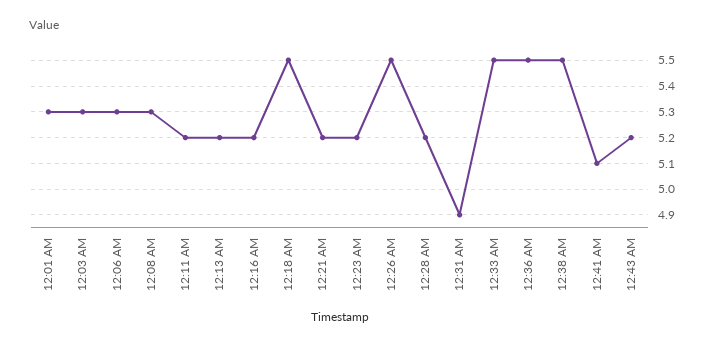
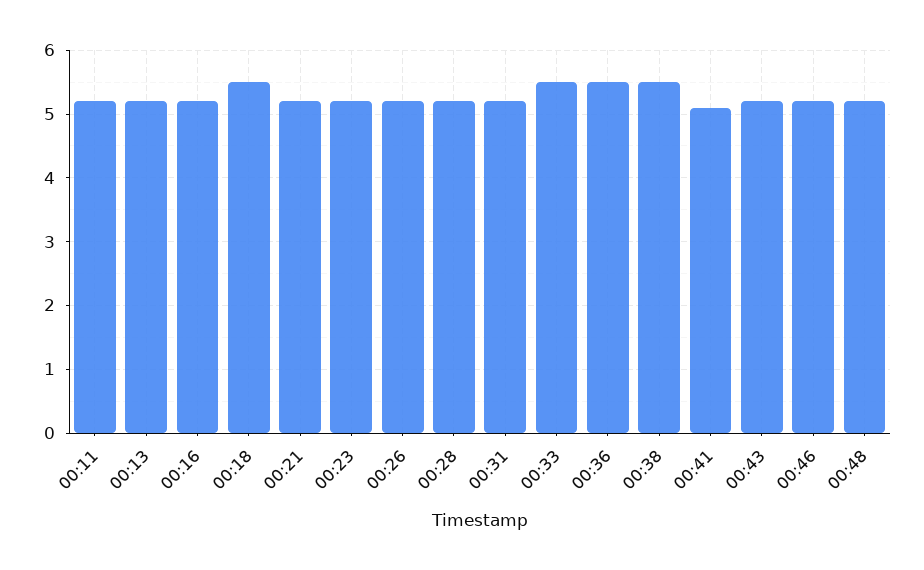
12:01 AM: 5.3 -> none
12:03 AM: 5.3 -> none
12:06 AM: 5.3 -> none
12:08 AM: 5.3 -> none
12:26 AM: 5.5 -> 5.2
12:31 AM: 4.9 -> 5.2
00:46: none -> 5.2
00:48: none -> 5.2

